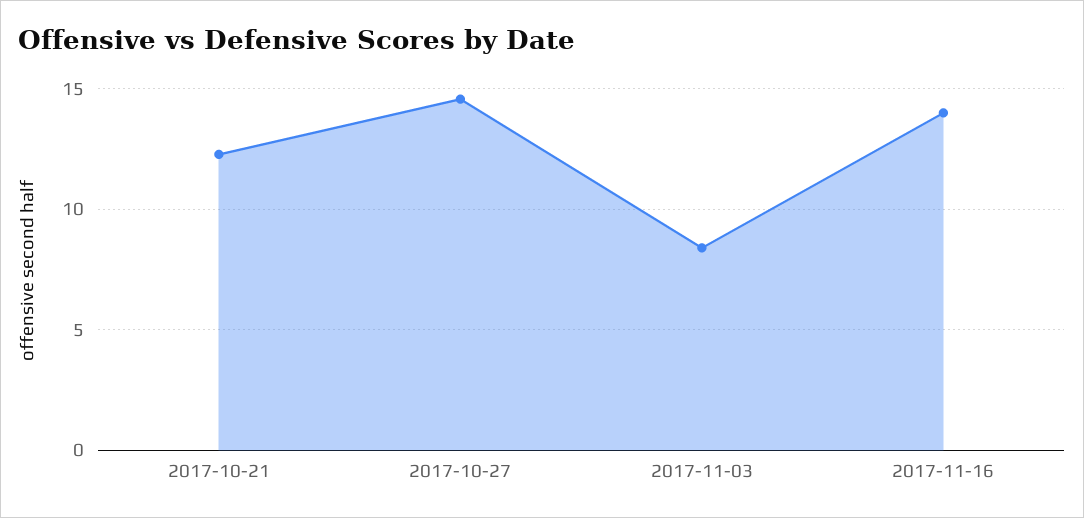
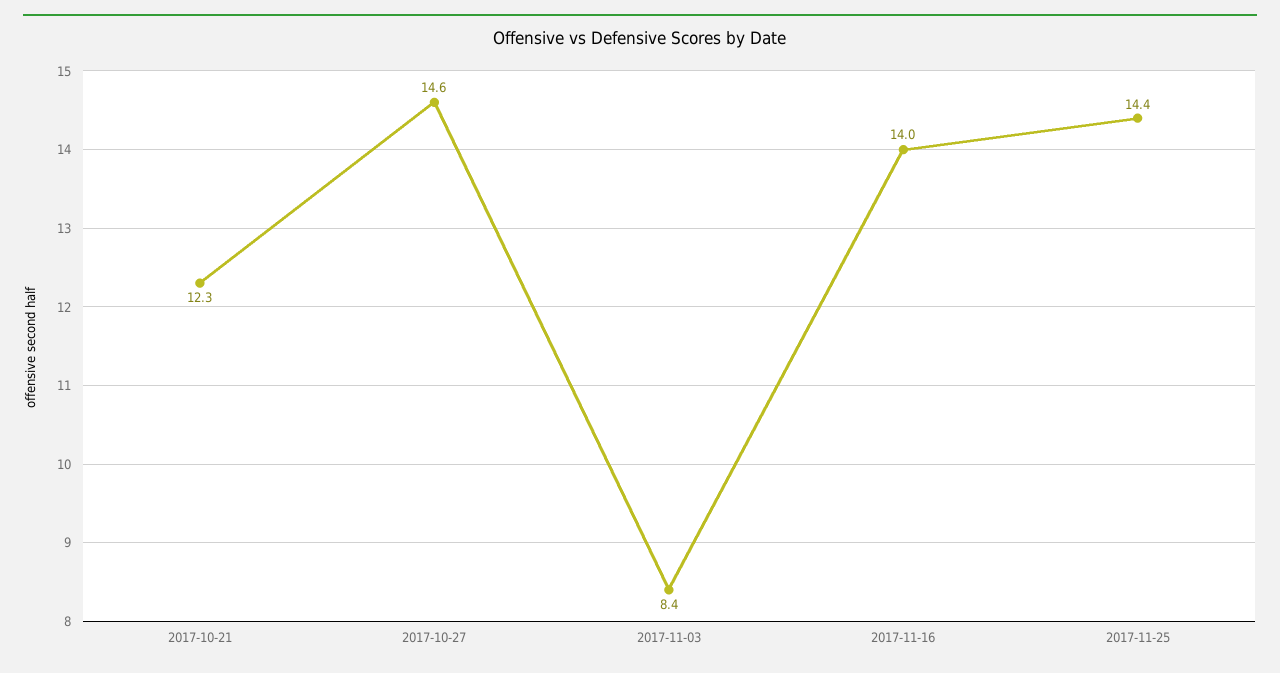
2017-11-25: none -> 14.4

